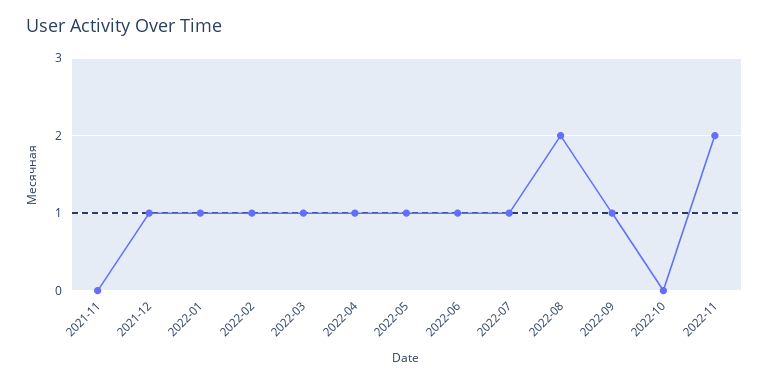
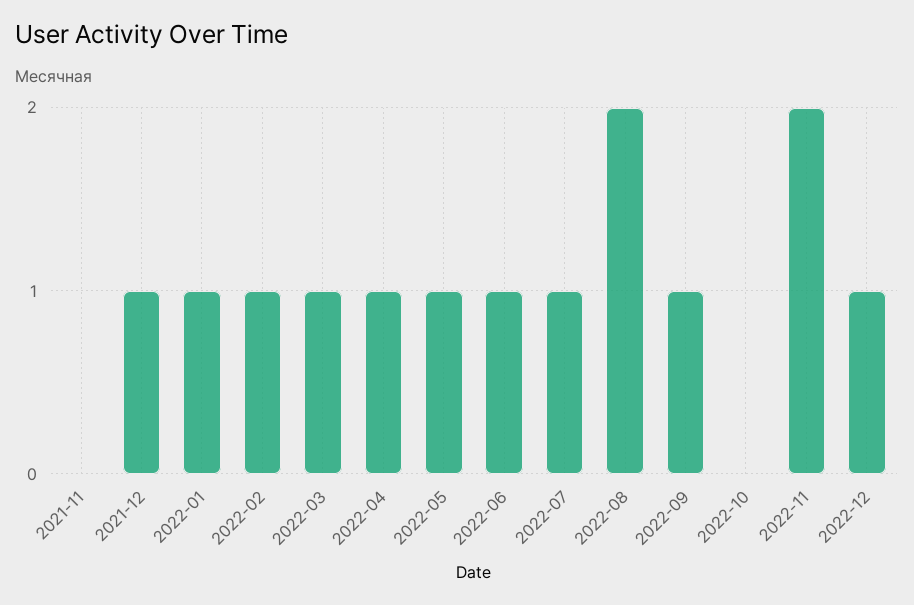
2022-12: none -> 1

